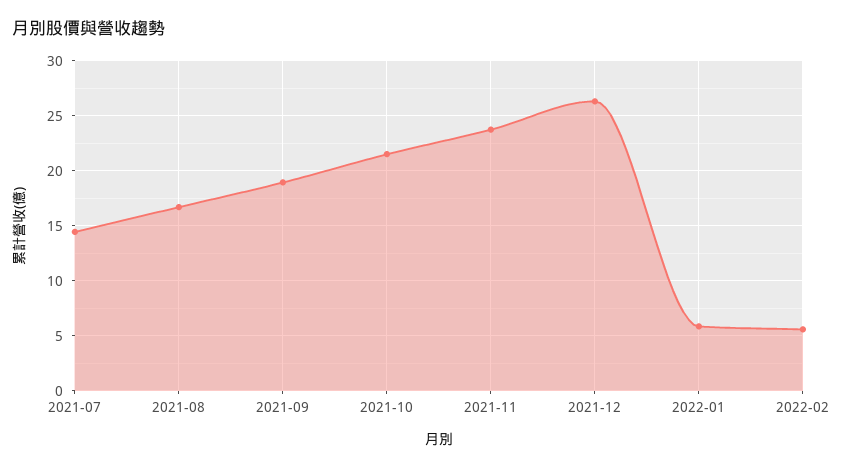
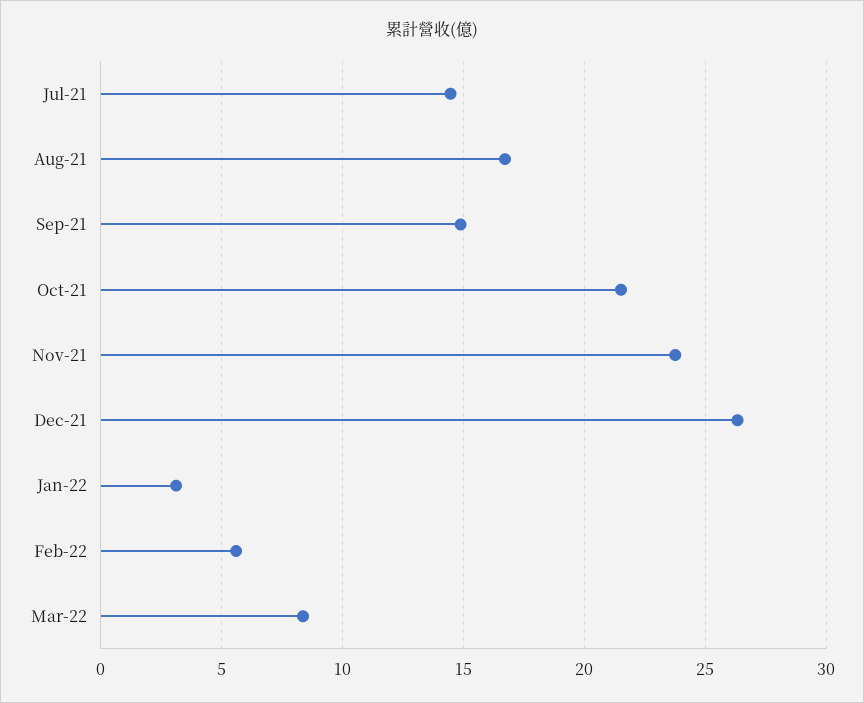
2021-09: 19 -> 15
2022-01: 6 -> 3
Mar-22: none -> 8.5

